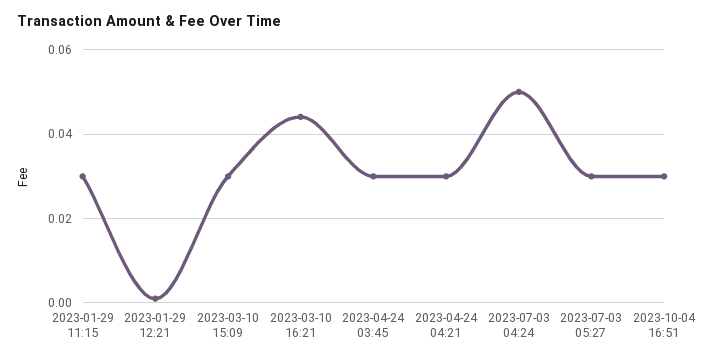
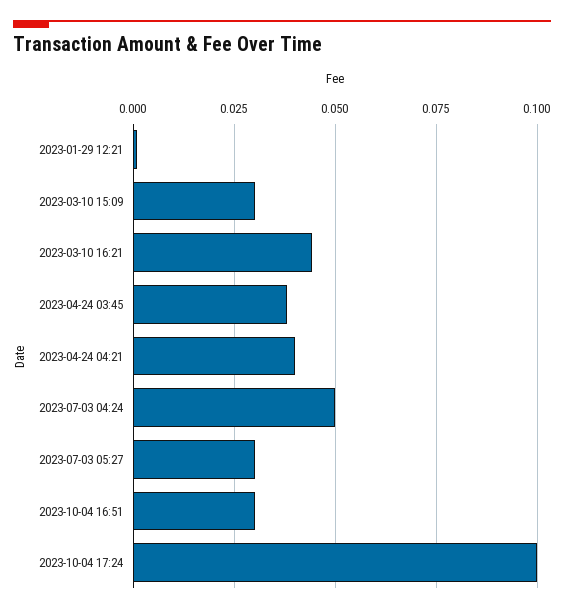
2023-01-29 11:15: 0.03 -> none
2023-04-24 03:45: 0.03 -> 0.0375
2023-04-24 04:21: 0.03 -> 0.04
2023-10-04 17:24: none -> 0.1

